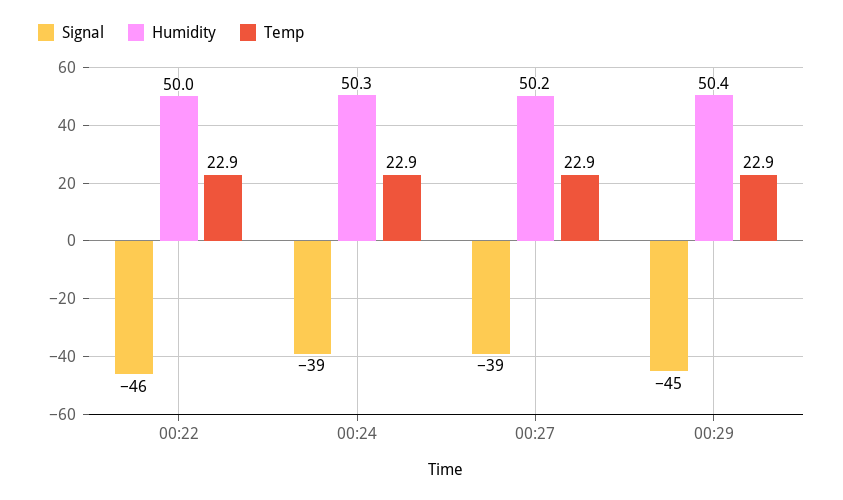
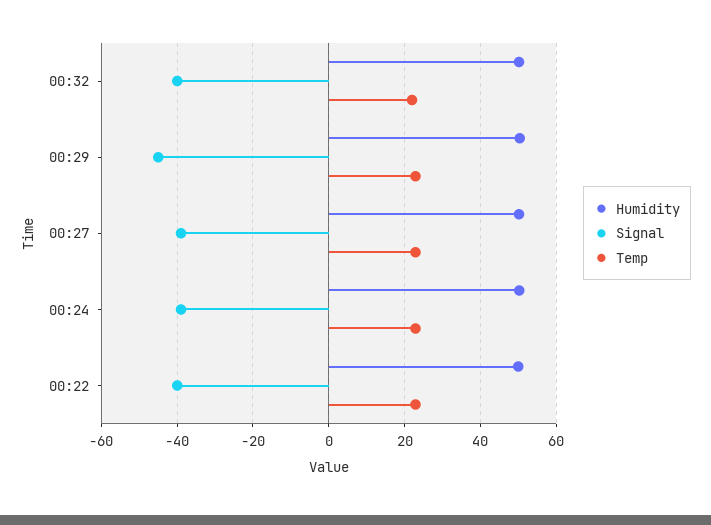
Signal, 00:22: -46 -> -40
Humidity, 00:32: none -> 50
Signal, 00:32: none -> -40
Temp, 00:32: none -> 22

